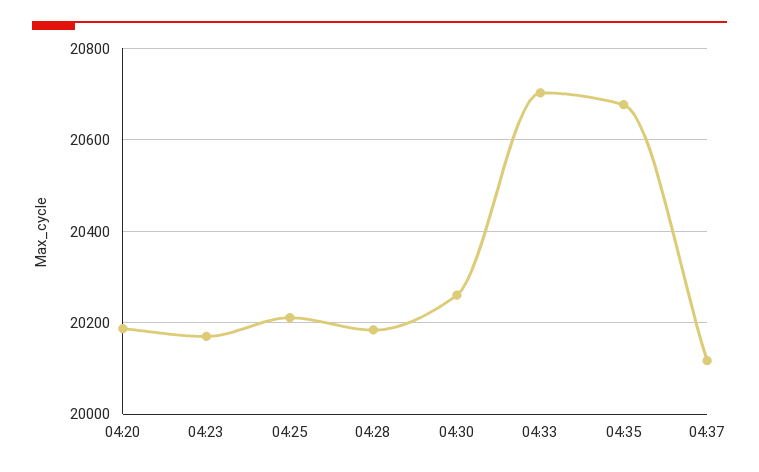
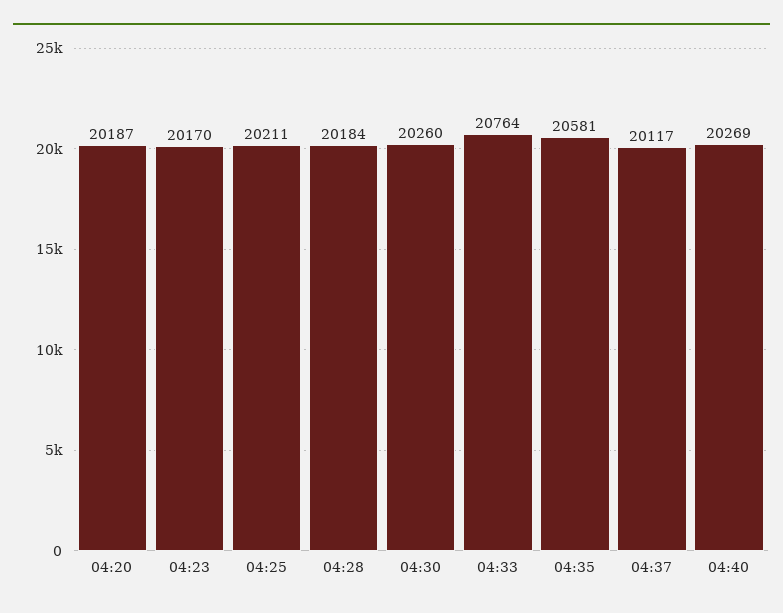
04:33: 20700 -> 20764
04:35: 20680 -> 20581
04:40: none -> 20269

